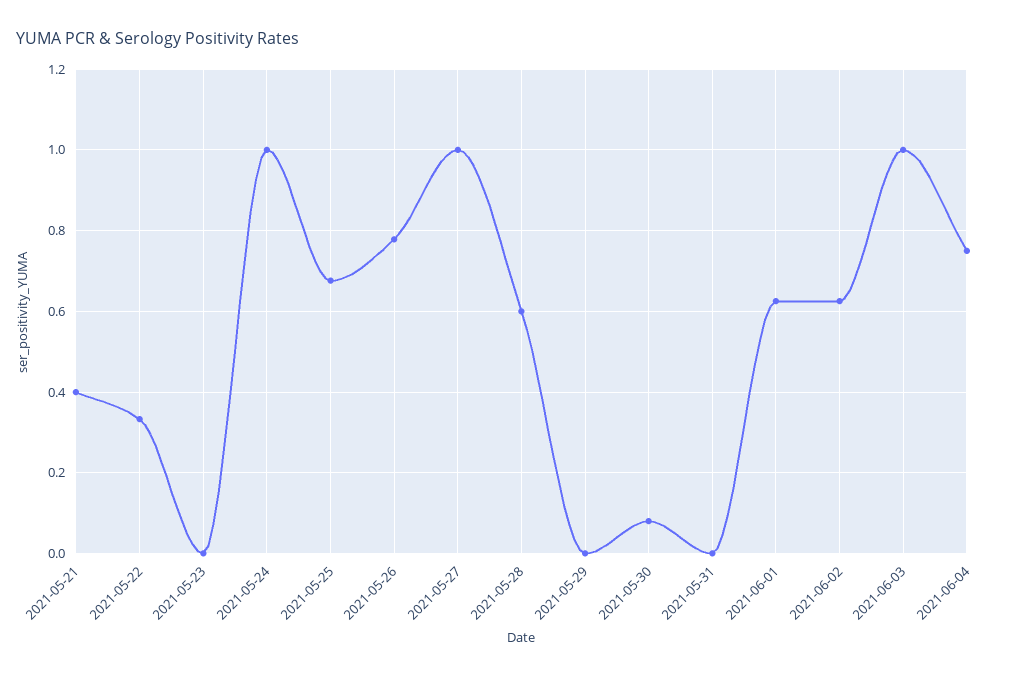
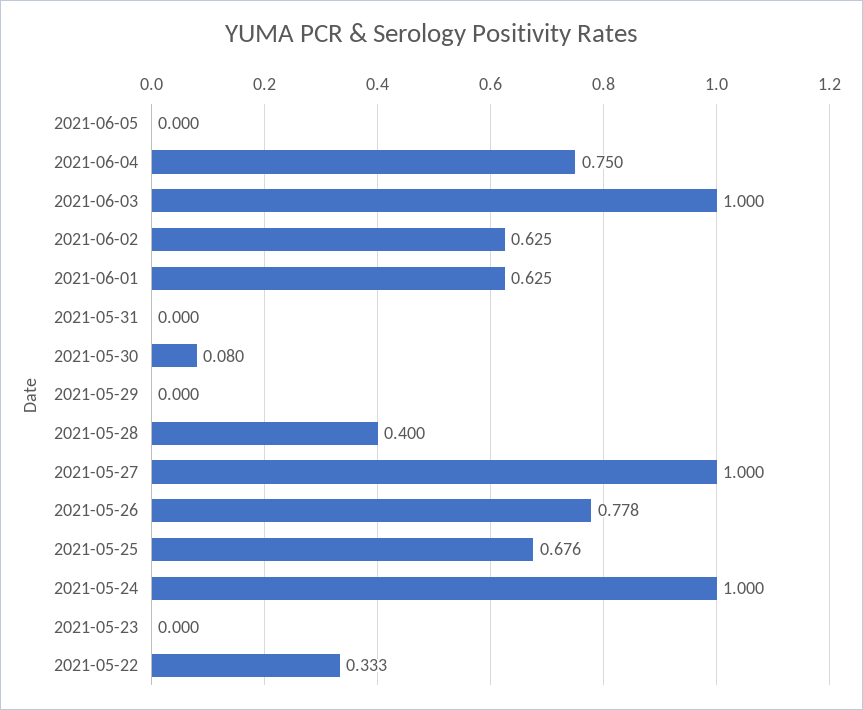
2021-05-21: 0.4 -> none
2021-05-28: 0.6 -> 0.4
2021-06-05: none -> 0

